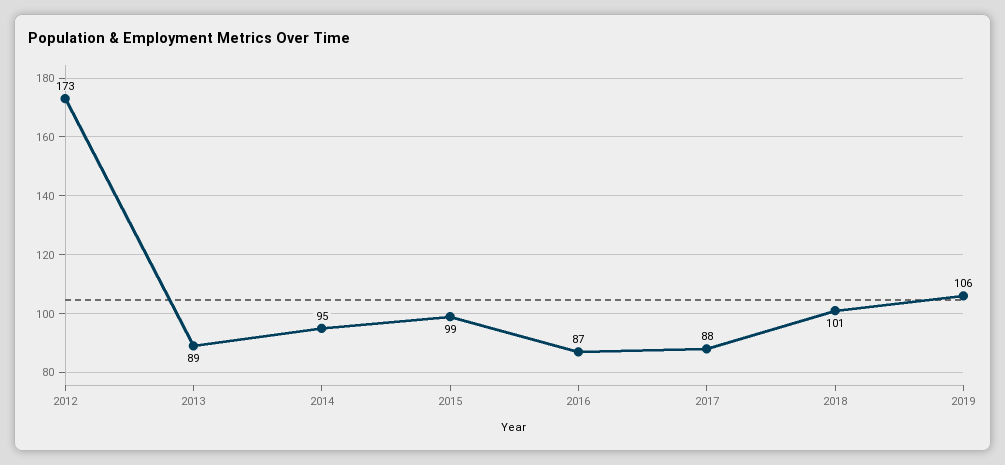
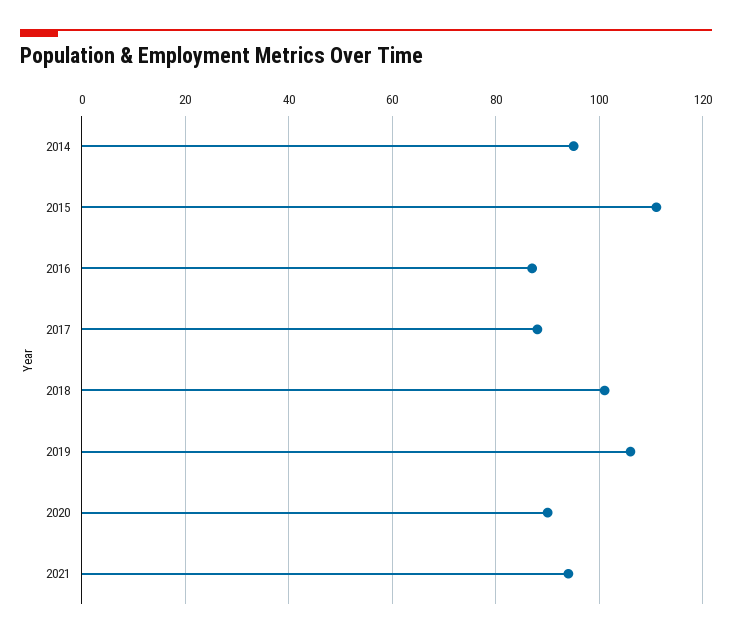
2012: 173 -> none
2013: 89 -> none
2015: 99 -> 110
2020: none -> 90
2021: none -> 95

